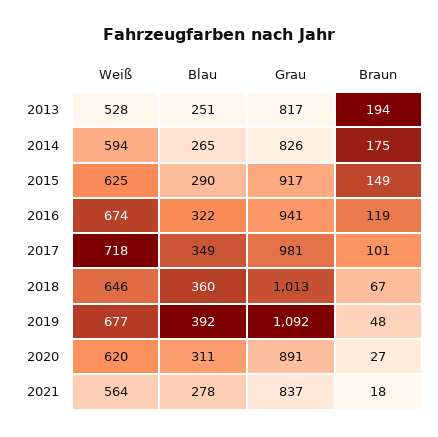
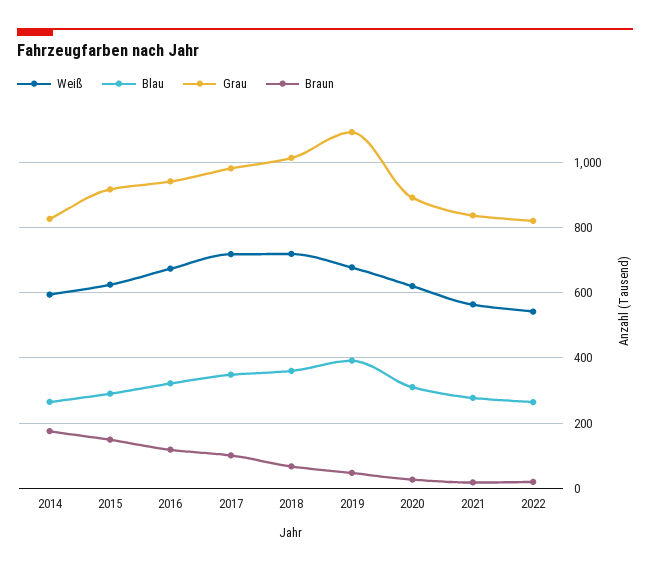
Weiß, 2013: 528 -> none
Blau, 2013: 251 -> none
Grau, 2013: 817 -> none
Braun, 2013: 194 -> none
Weiß, 2018: 646 -> 720
Weiß, 2022: none -> 540
Blau, 2022: none -> 260
Grau, 2022: none -> 820
Braun, 2022: none -> 20

